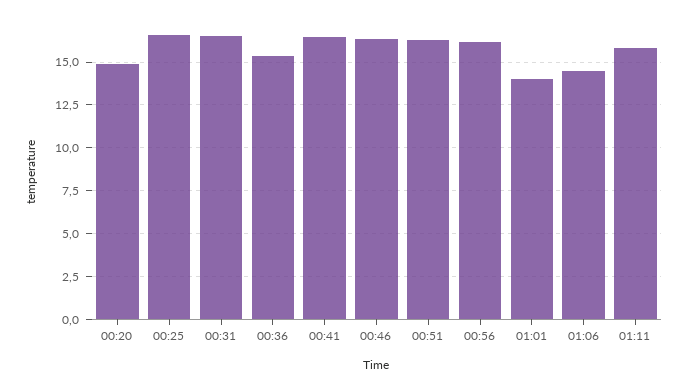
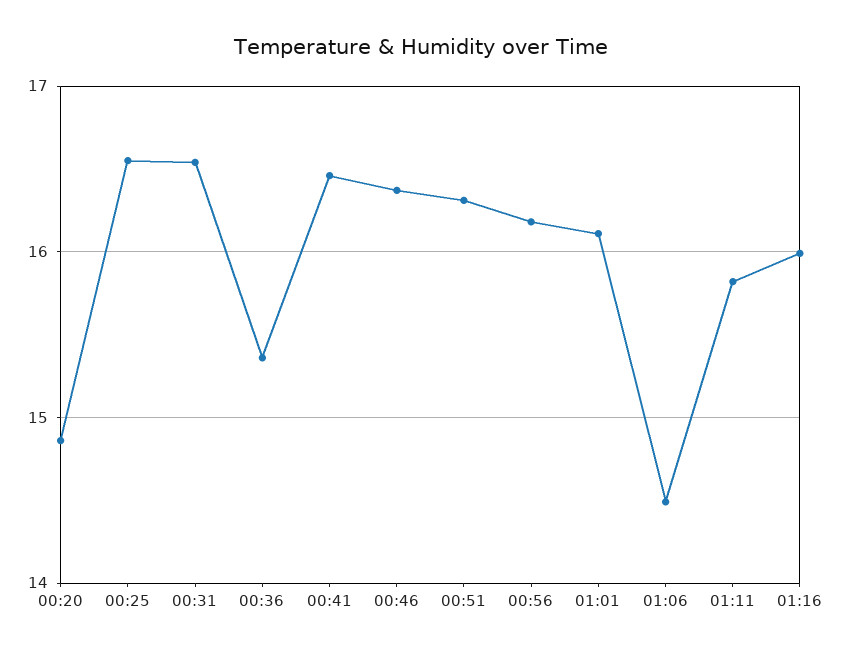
01:01: 14 -> 16.1
01:16: none -> 16

